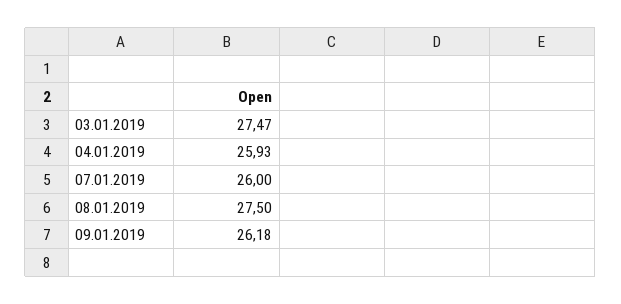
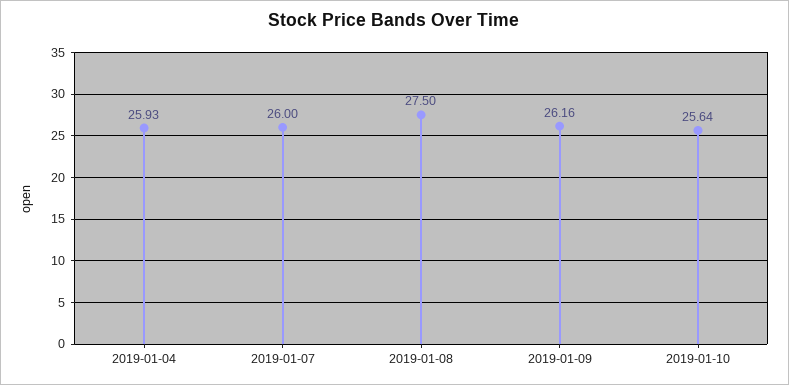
03.01.2019: 27.47 -> none
09.01.2019: 26.18 -> 26.16
2019-01-10: none -> 25.64

